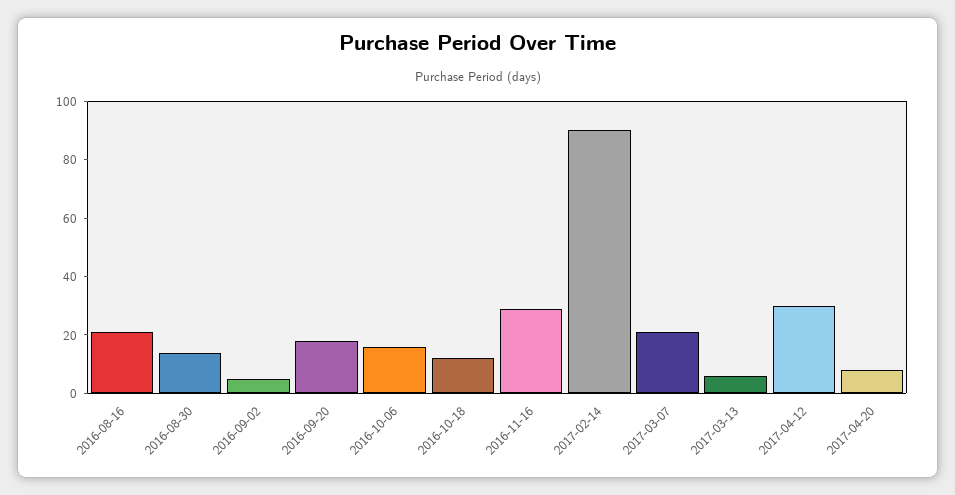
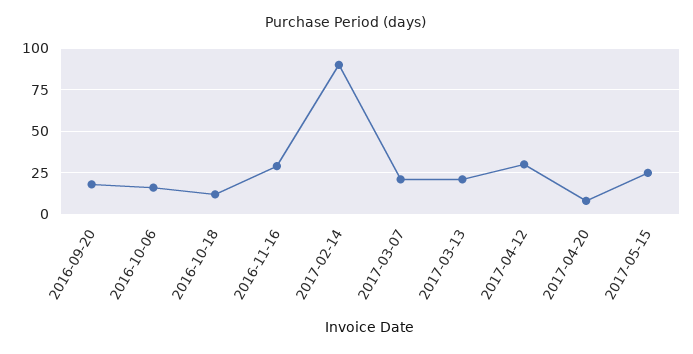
2016-08-16: 20 -> none
2016-08-30: 15 -> none
2016-09-02: 5 -> none
2017-03-13: 5 -> 20
2017-05-15: none -> 25

